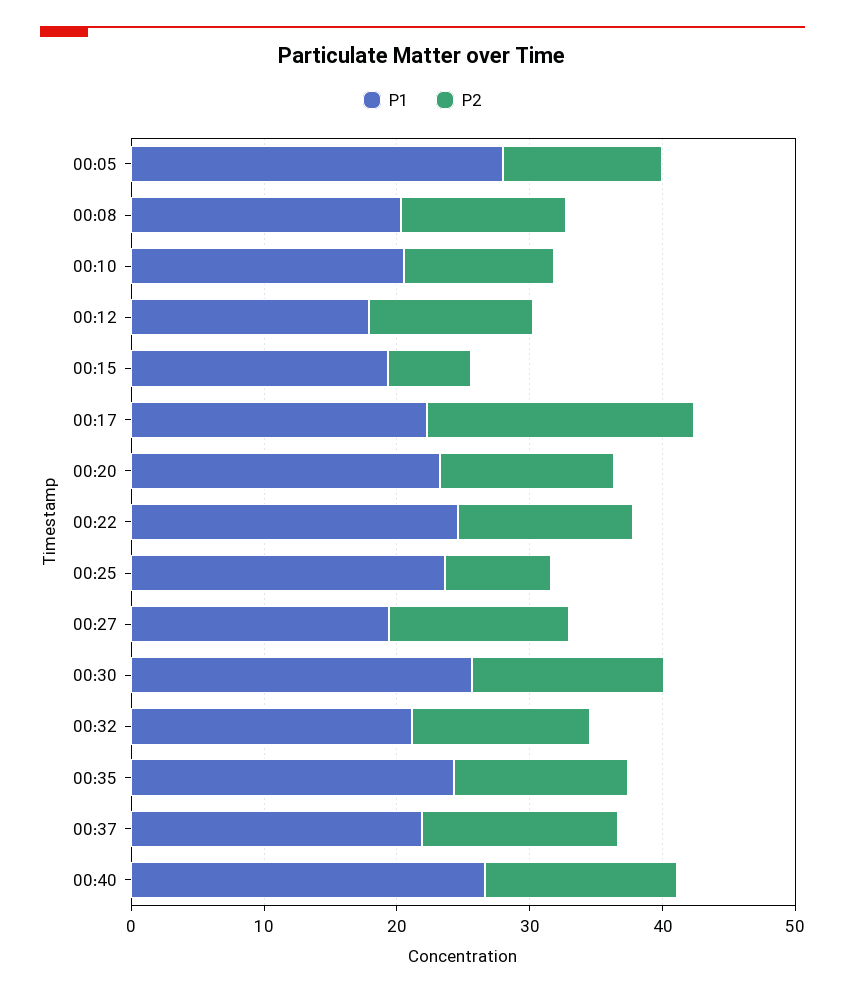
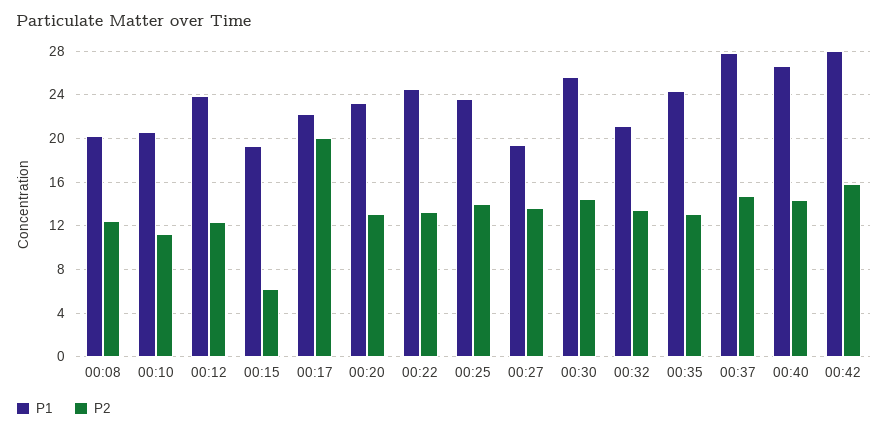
P1, 00:05: 28 -> none
P2, 00:05: 12 -> none
P1, 00:12: 18 -> 24
P2, 00:25: 8 -> 14
P1, 00:37: 22 -> 28
P1, 00:42: none -> 28
P2, 00:42: none -> 16

